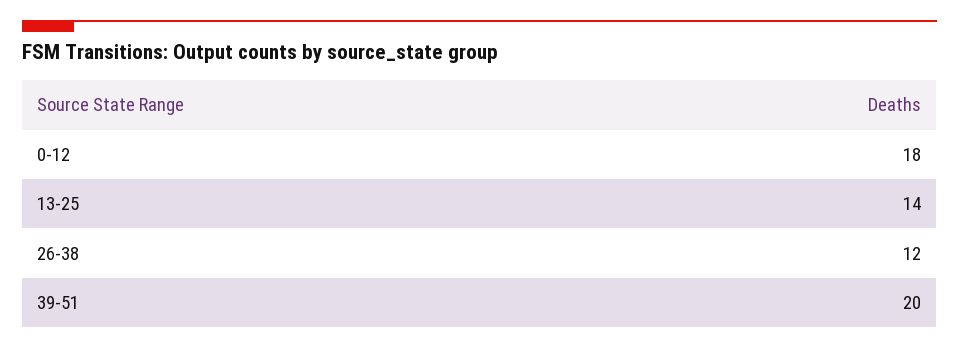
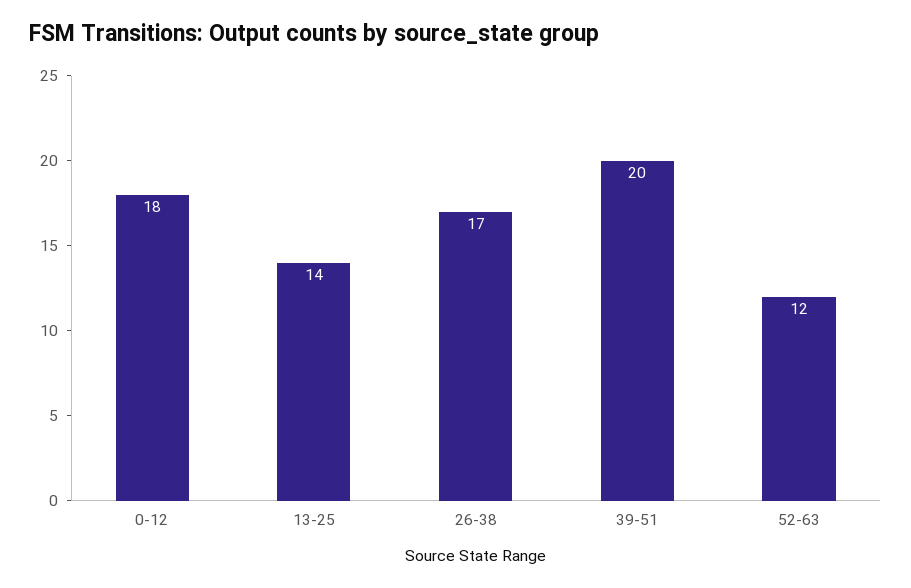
26-38: 12 -> 17
52-63: none -> 12

